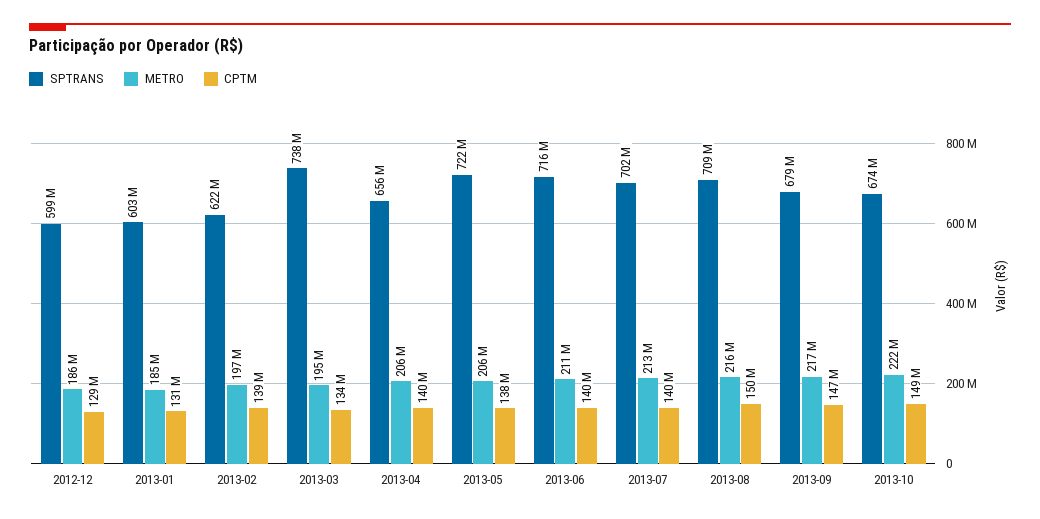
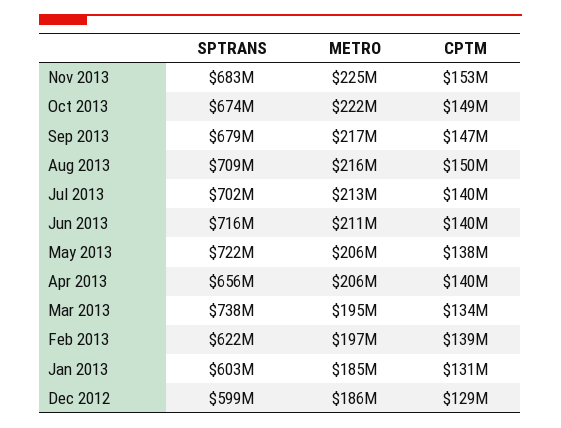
SPTRANS, Nov 2013: none -> 683000000
METRO, Nov 2013: none -> 225000000
CPTM, Nov 2013: none -> 153000000

